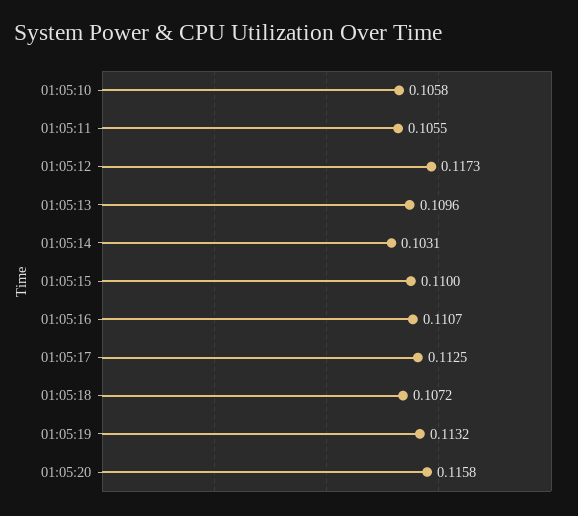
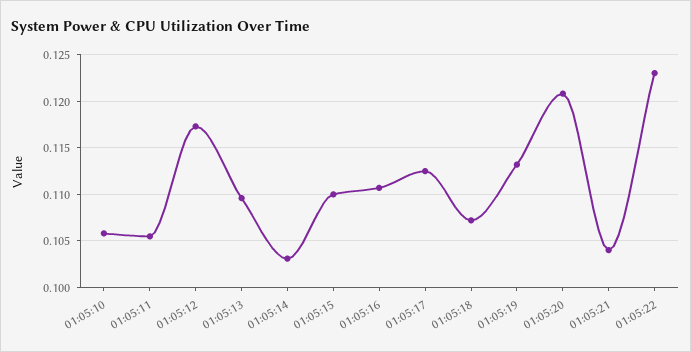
01:05:20: 0.1158 -> 0.121
01:05:21: none -> 0.104
01:05:22: none -> 0.123

